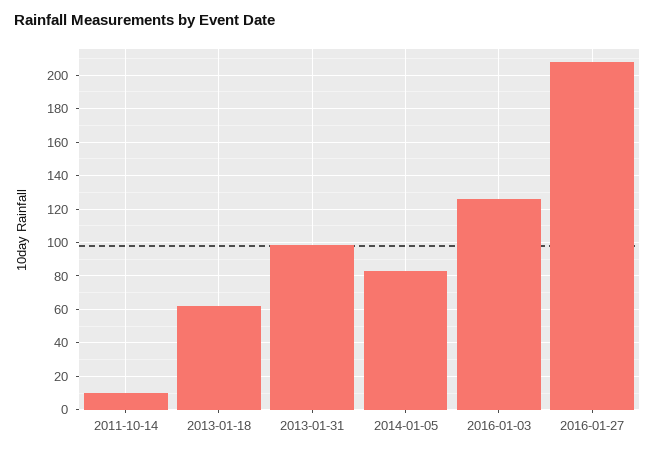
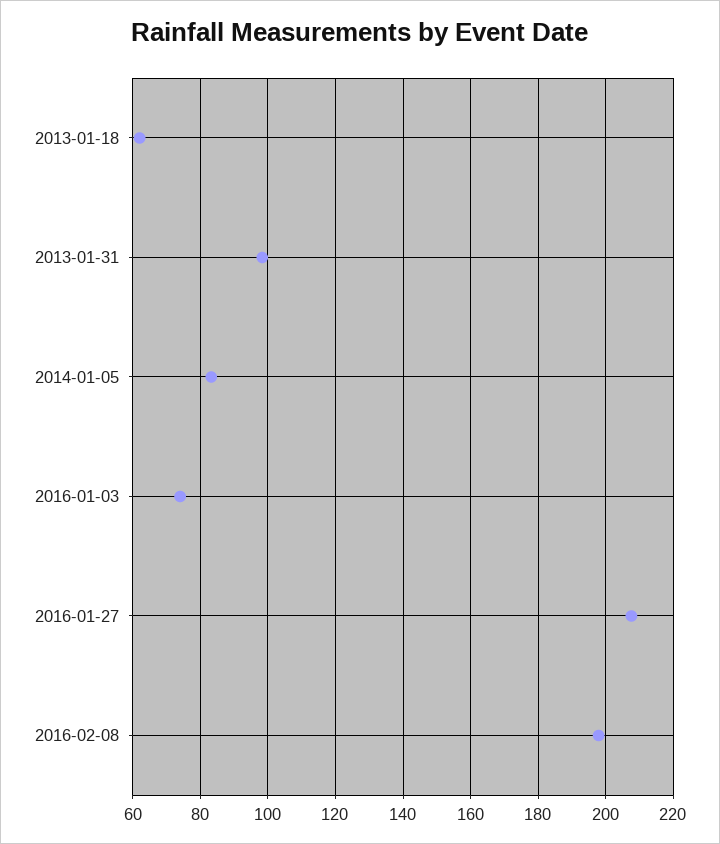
2011-10-14: 10 -> none
2016-01-03: 125 -> 74
2016-02-08: none -> 198

